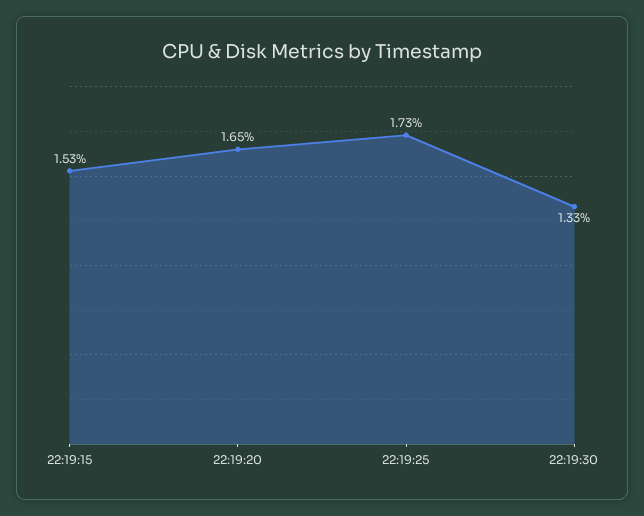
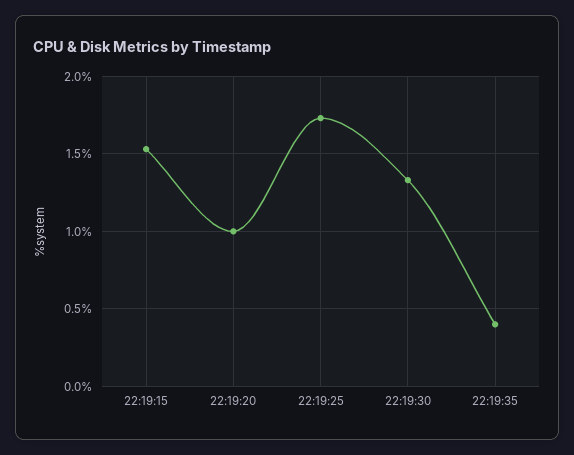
22:19:20: 1.65 -> 1
22:19:35: none -> 0.4

